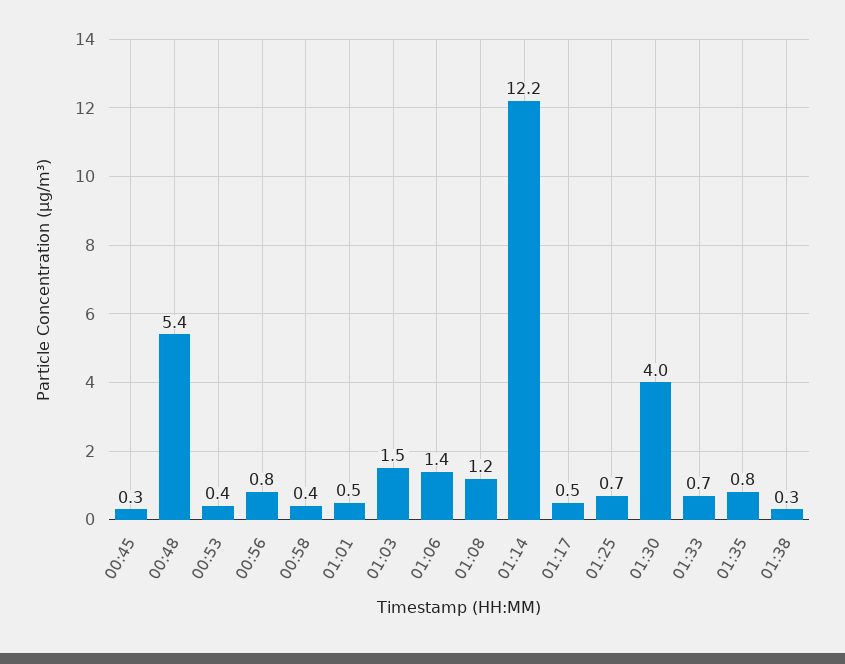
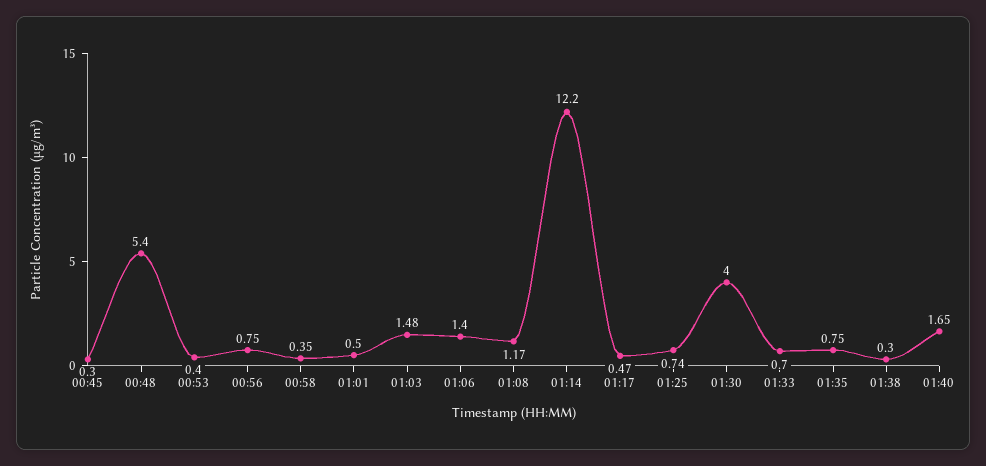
01:40: none -> 1.65

